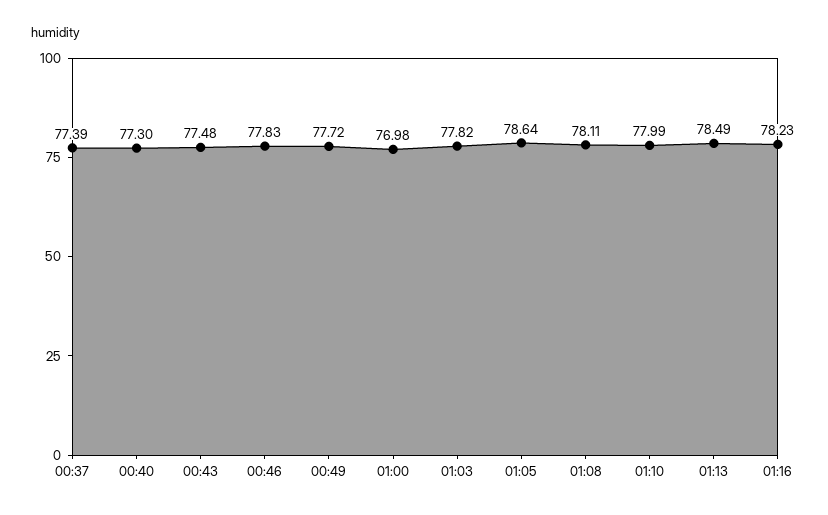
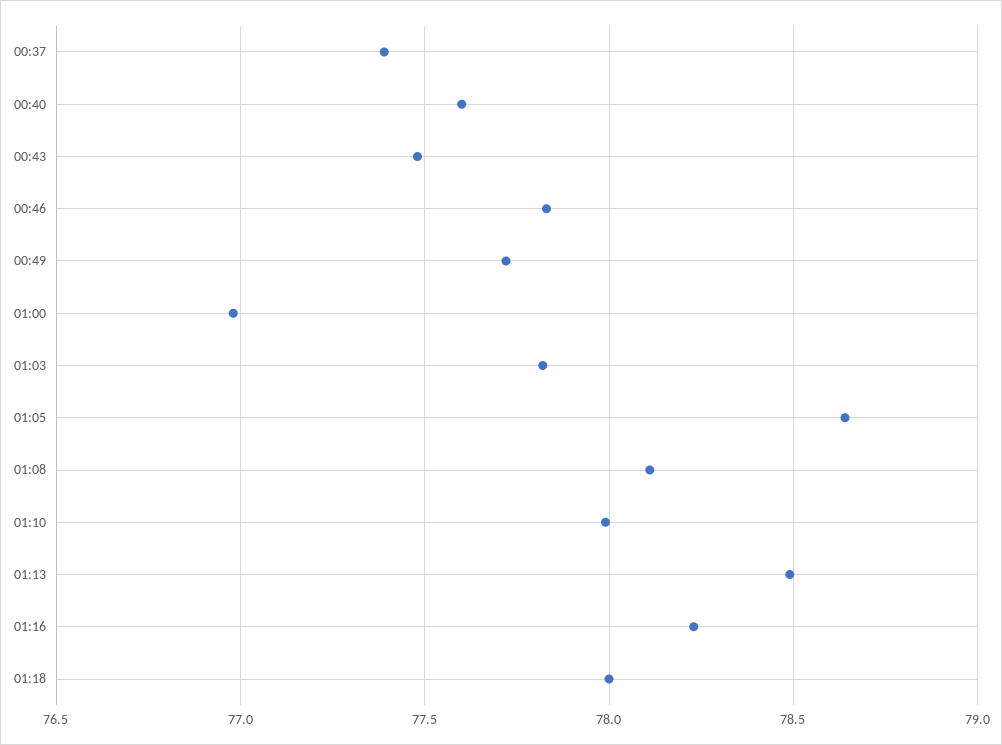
00:40: 77.3 -> 77.6
01:18: none -> 78

